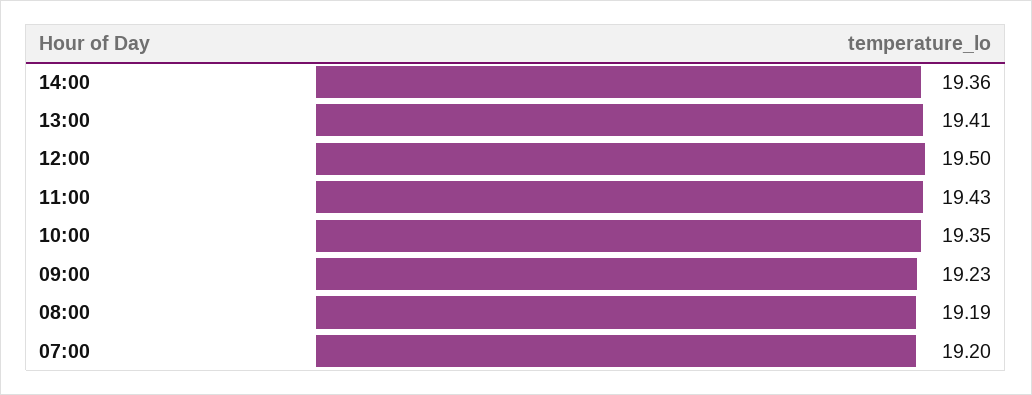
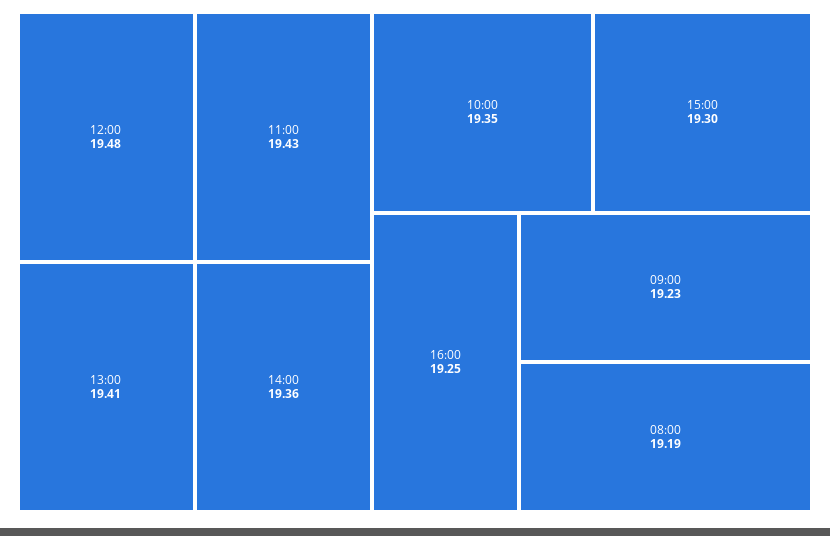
12:00: 19.5 -> 19.48
07:00: 19.2 -> none
15:00: none -> 19.3
16:00: none -> 19.25

